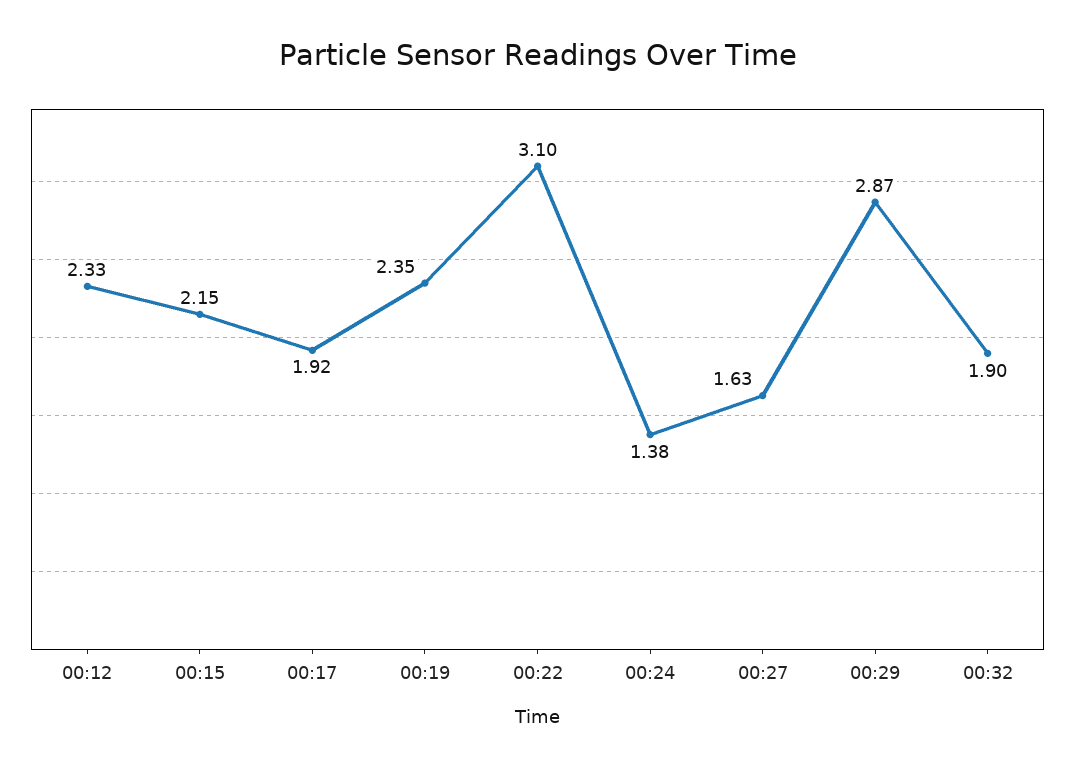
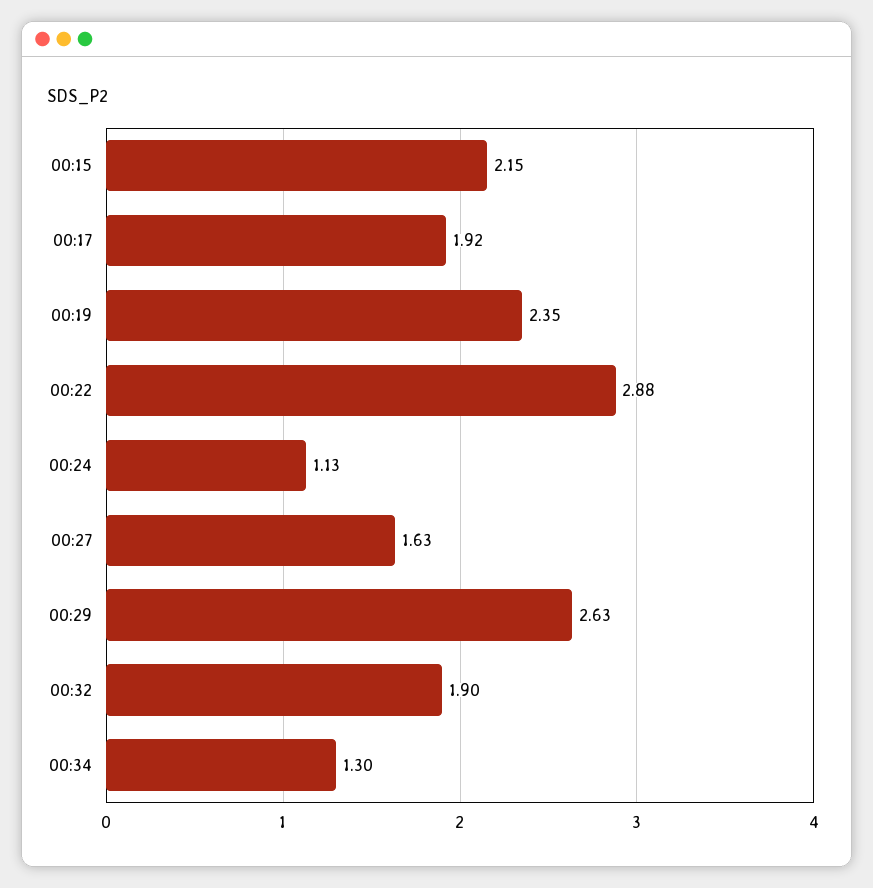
00:12: 2.33 -> none
00:22: 3.1 -> 2.88
00:24: 1.38 -> 1.13
00:29: 2.87 -> 2.63
00:34: none -> 1.3

